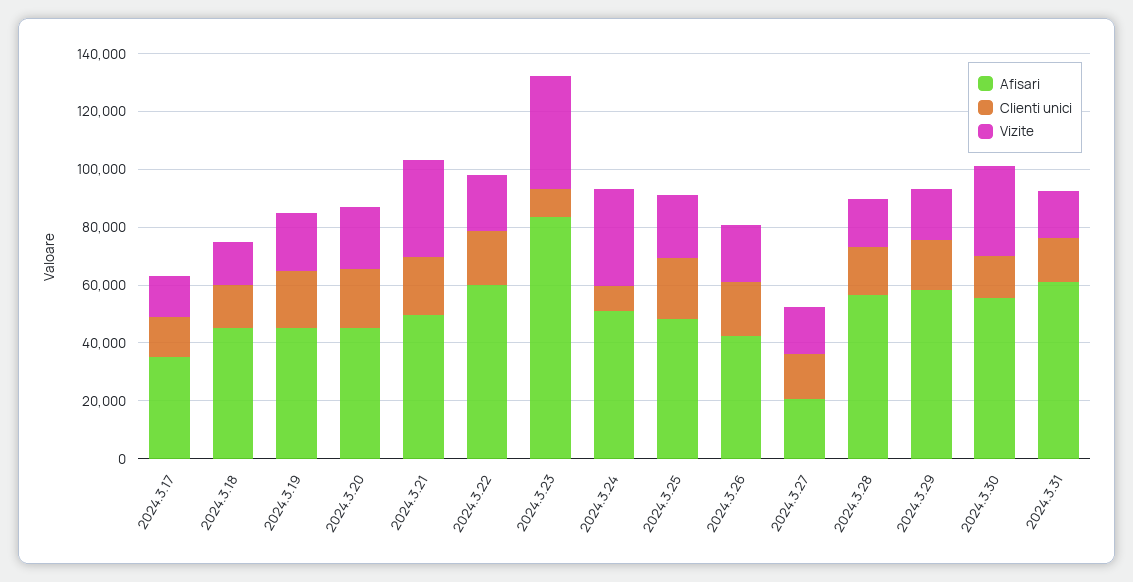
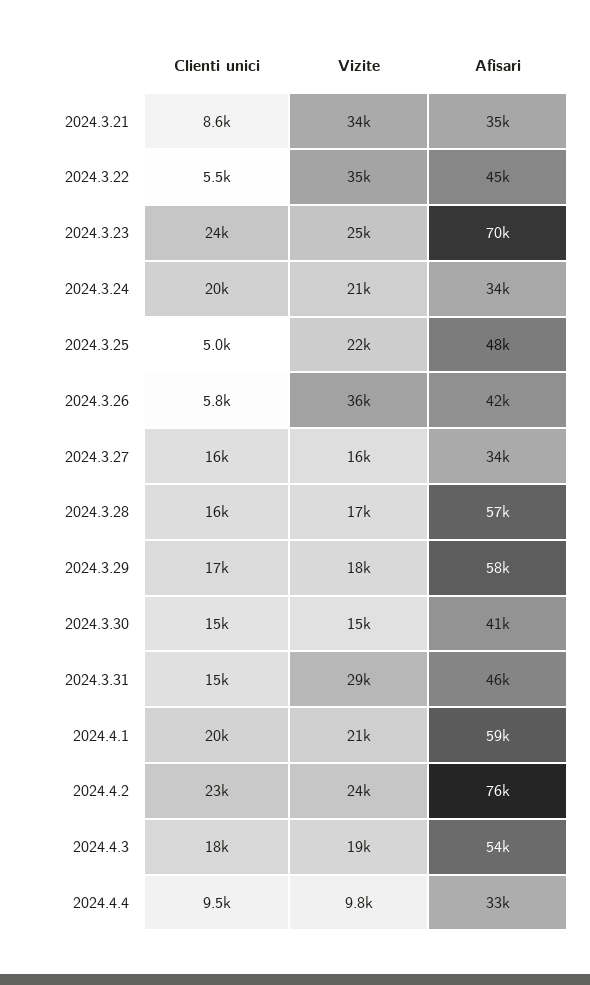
Afisari, 2024.3.17: 35000 -> none
Clienti unici, 2024.3.17: 15000 -> none
Vizite, 2024.3.17: 15000 -> none
Afisari, 2024.3.18: 45000 -> none
Clienti unici, 2024.3.18: 15000 -> none
Vizite, 2024.3.18: 15000 -> none
Afisari, 2024.3.19: 45000 -> none
Clienti unici, 2024.3.19: 20000 -> none
Vizite, 2024.3.19: 20000 -> none
Afisari, 2024.3.20: 45000 -> none
Clienti unici, 2024.3.20: 20000 -> none
Vizite, 2024.3.20: 20000 -> none
Afisari, 2024.3.21: 50000 -> 35000
Clienti unici, 2024.3.21: 20000 -> 8600
Afisari, 2024.3.22: 60000 -> 45000
Clienti unici, 2024.3.22: 20000 -> 5500
Vizite, 2024.3.22: 20000 -> 35000
Afisari, 2024.3.23: 85000 -> 70000
Clienti unici, 2024.3.23: 10000 -> 24000
Vizite, 2024.3.23: 40000 -> 25000
Afisari, 2024.3.24: 50000 -> 34000
Clienti unici, 2024.3.24: 10000 -> 20000
Vizite, 2024.3.24: 35000 -> 21000
Clienti unici, 2024.3.25: 20000 -> 5000
Clienti unici, 2024.3.26: 20000 -> 5800
Vizite, 2024.3.26: 20000 -> 36000
Afisari, 2024.3.27: 20000 -> 34000
Afisari, 2024.3.30: 55000 -> 41000
Vizite, 2024.3.30: 30000 -> 15000
Afisari, 2024.3.31: 60000 -> 46000
Vizite, 2024.3.31: 15000 -> 29000
Clienti unici, 2024.4.1: none -> 20000
Vizite, 2024.4.1: none -> 21000
Afisari, 2024.4.1: none -> 59000
Clienti unici, 2024.4.2: none -> 23000
Vizite, 2024.4.2: none -> 24000
Afisari, 2024.4.2: none -> 76000
Clienti unici, 2024.4.3: none -> 18000
Vizite, 2024.4.3: none -> 19000
Afisari, 2024.4.3: none -> 54000
Clienti unici, 2024.4.4: none -> 9500
Vizite, 2024.4.4: none -> 9800
Afisari, 2024.4.4: none -> 33000

